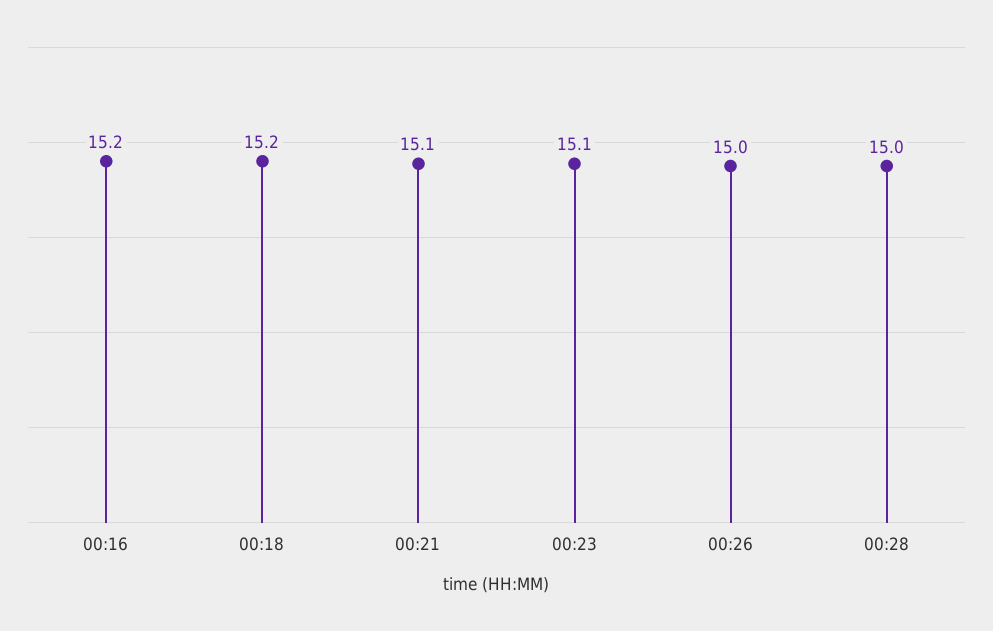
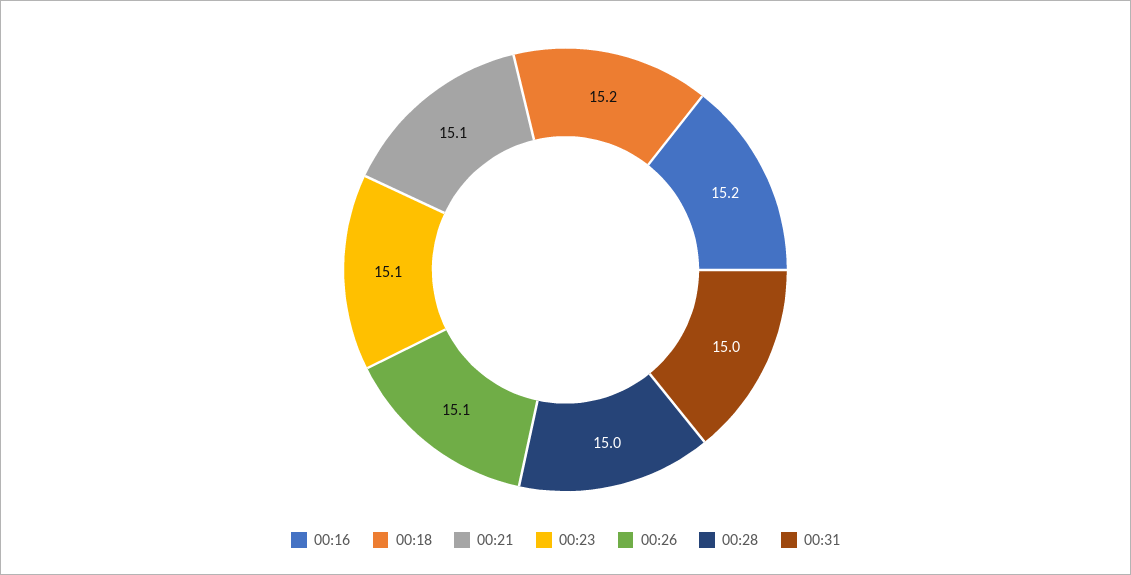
00:26: 15 -> 15.1
00:31: none -> 15

